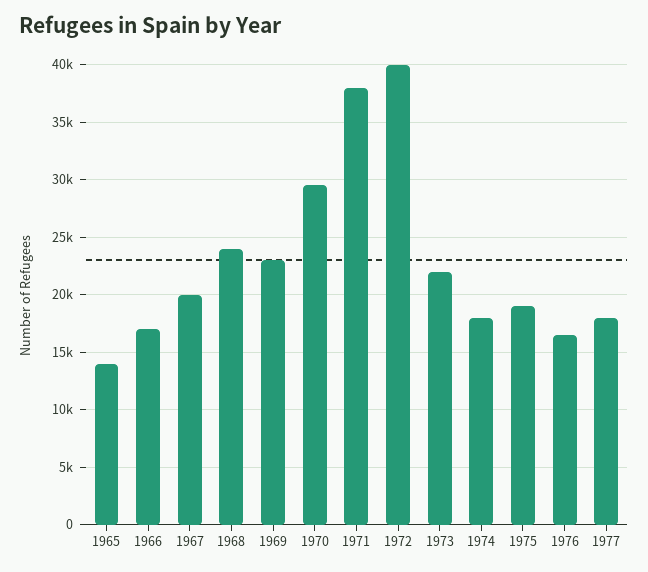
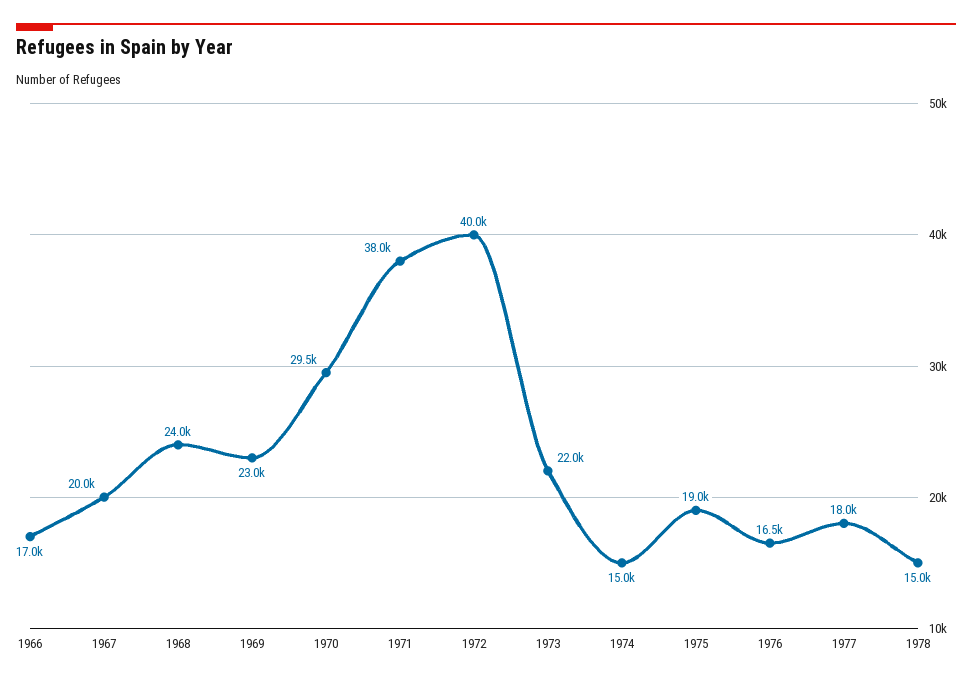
1965: 14000 -> none
1974: 18000 -> 15000
1978: none -> 15000

